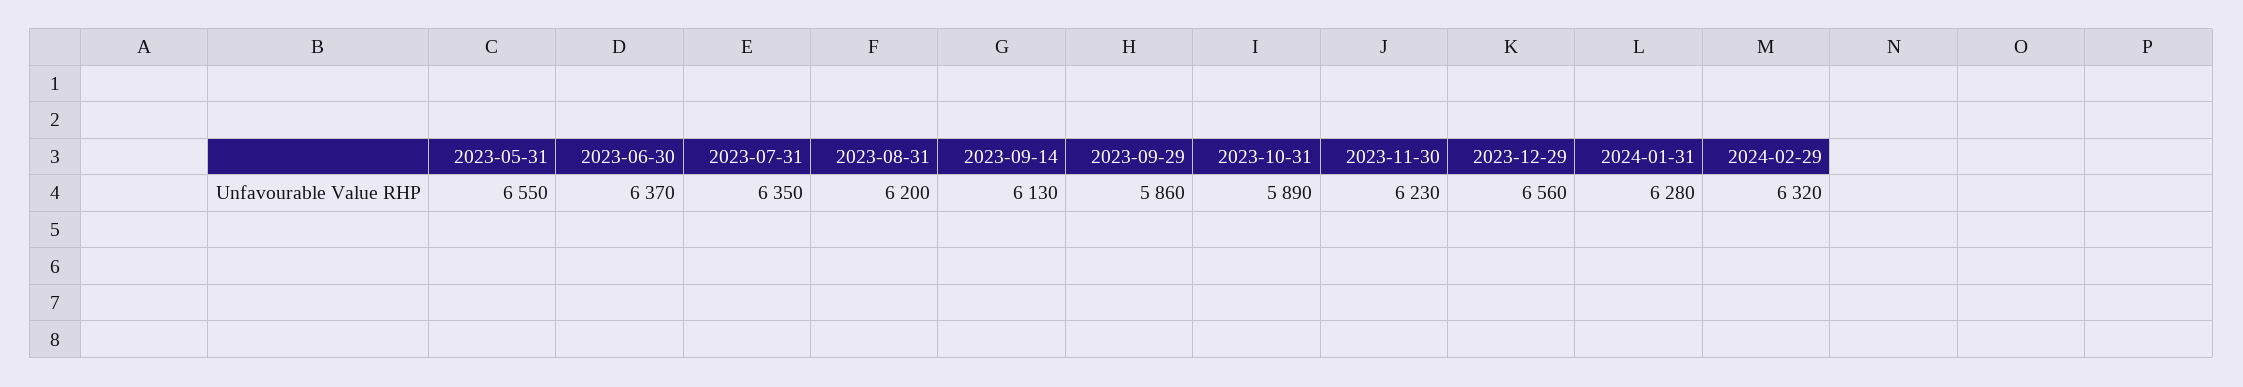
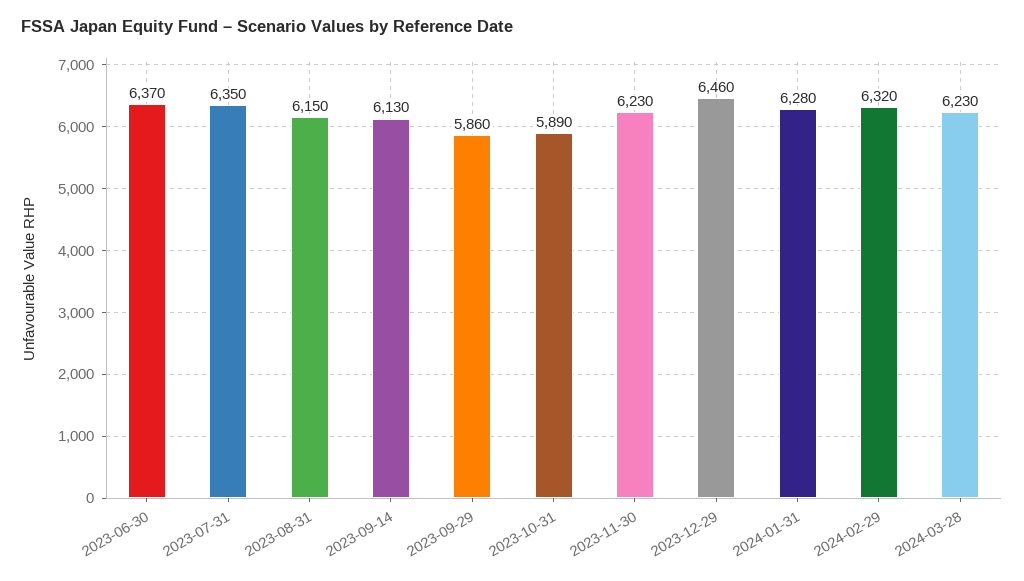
2023-05-31: 6550 -> none
2023-08-31: 6200 -> 6150
2023-12-29: 6560 -> 6460
2024-03-28: none -> 6230

